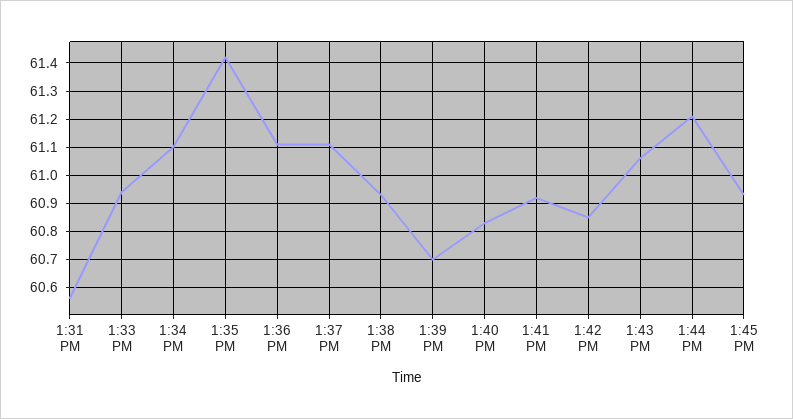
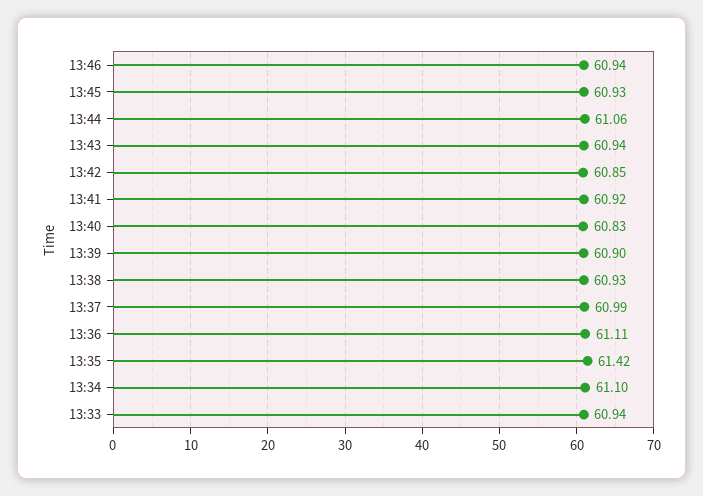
1:31 PM: 60.55 -> none
1:37 PM: 61.1 -> 60.99
1:39 PM: 60.7 -> 60.9
1:43 PM: 61.05 -> 60.94
1:44 PM: 61.2 -> 61.06
13:46: none -> 60.94

